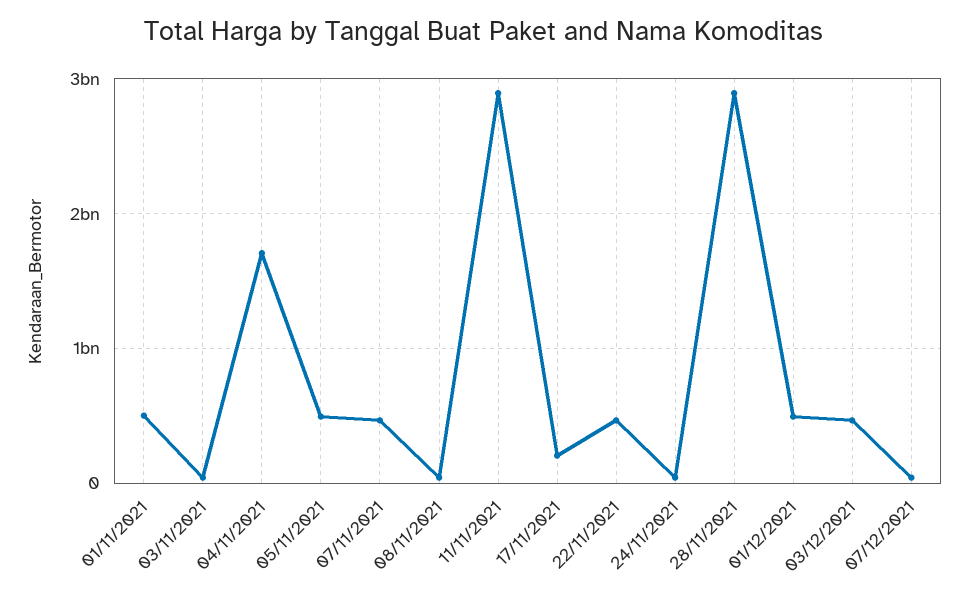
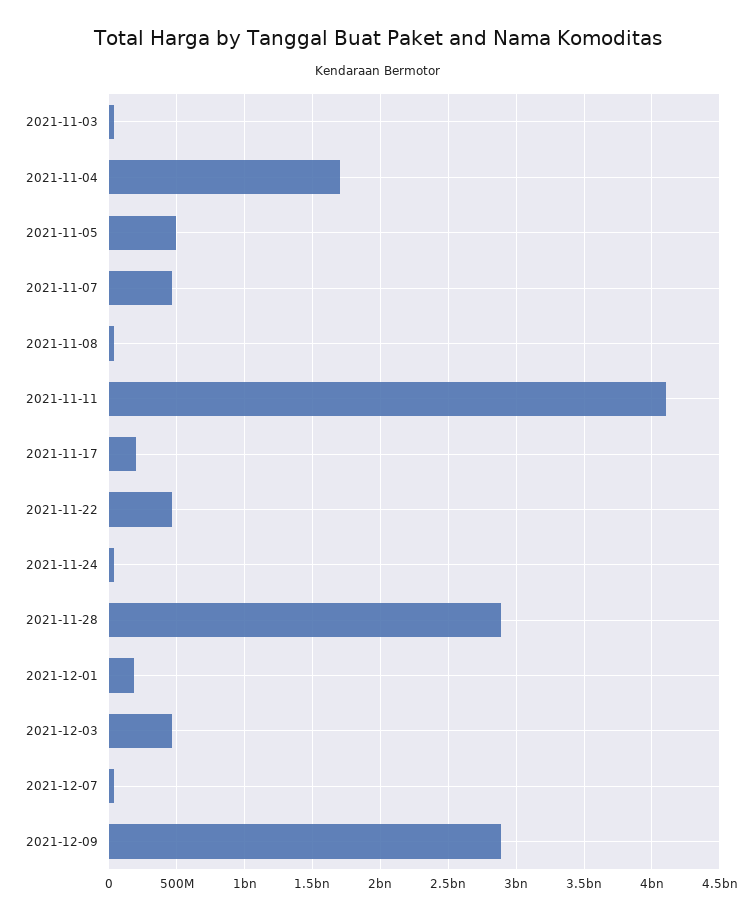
01/11/2021: 500000000 -> none
11/11/2021: 2900000000 -> 4100000000
01/12/2021: 500000000 -> 200000000
2021-12-09: none -> 2900000000

